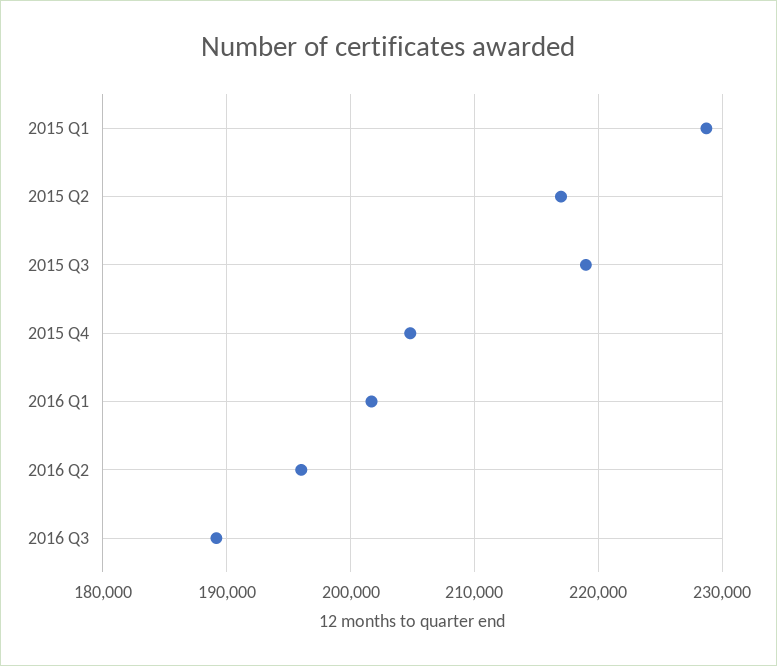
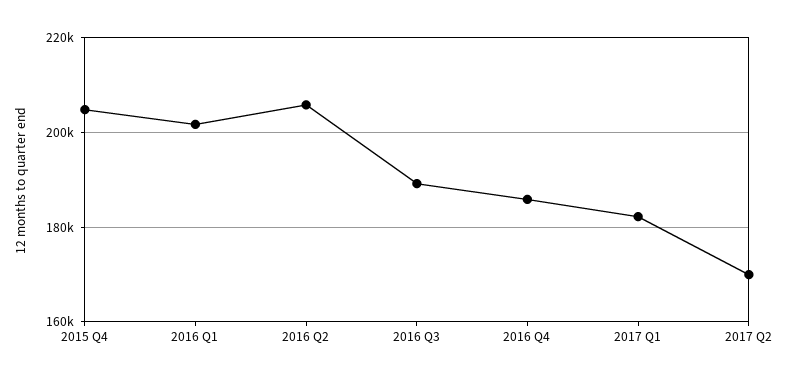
2015 Q1: 229000 -> none
2015 Q2: 217000 -> none
2015 Q3: 219000 -> none
2016 Q2: 196000 -> 206000
2016 Q4: none -> 186000
2017 Q1: none -> 182000
2017 Q2: none -> 170000

